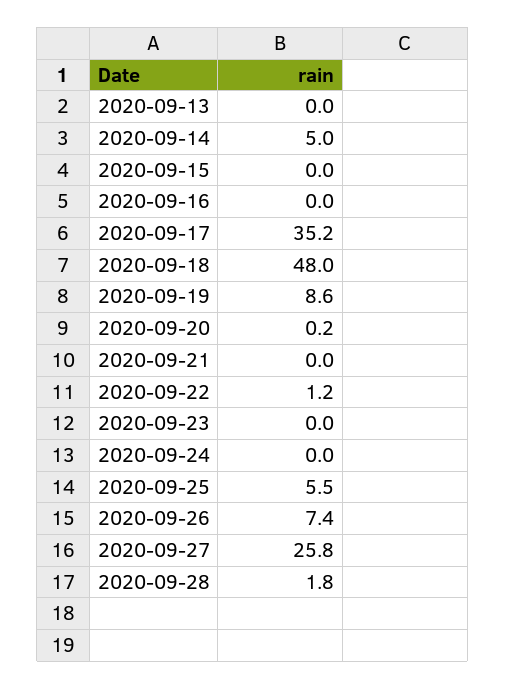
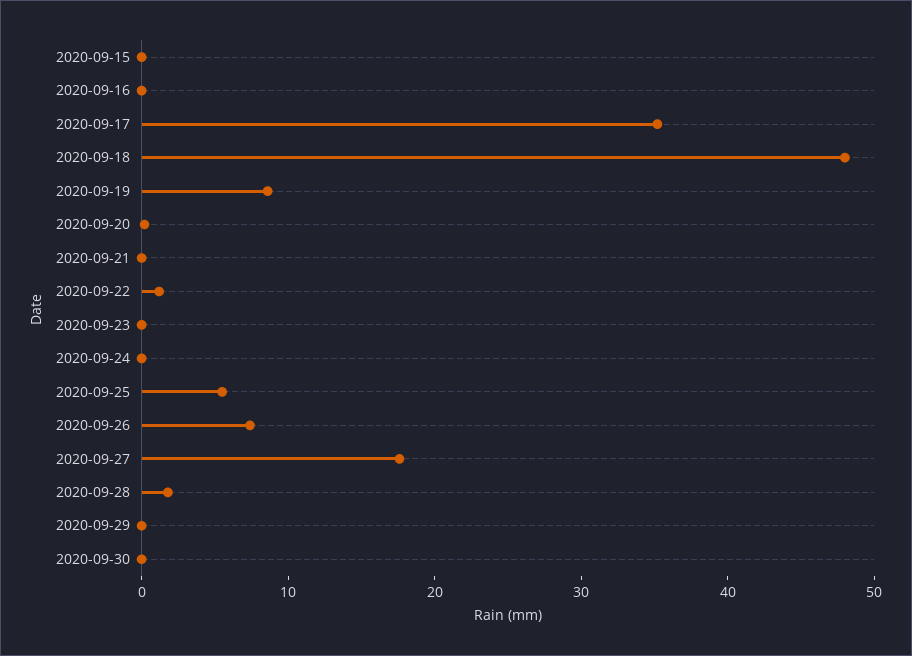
2020-09-13: 0 -> none
2020-09-14: 5 -> none
2020-09-27: 25.8 -> 18
2020-09-29: none -> 0
2020-09-30: none -> 0

